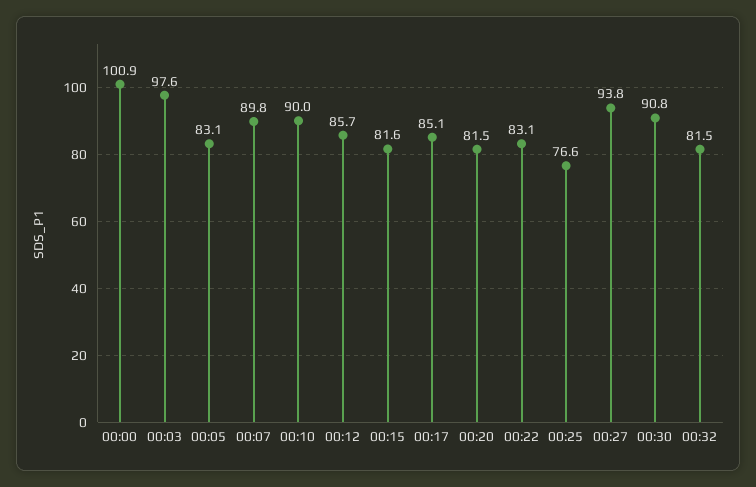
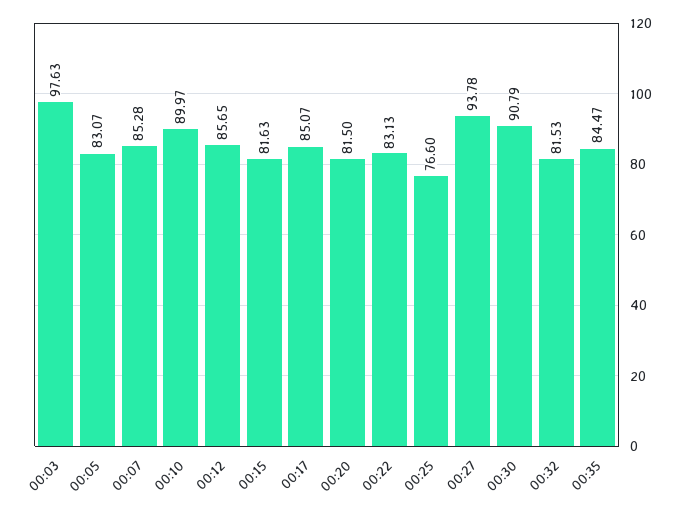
00:00: 100.9 -> none
00:07: 89.8 -> 85.28
00:35: none -> 84.47

